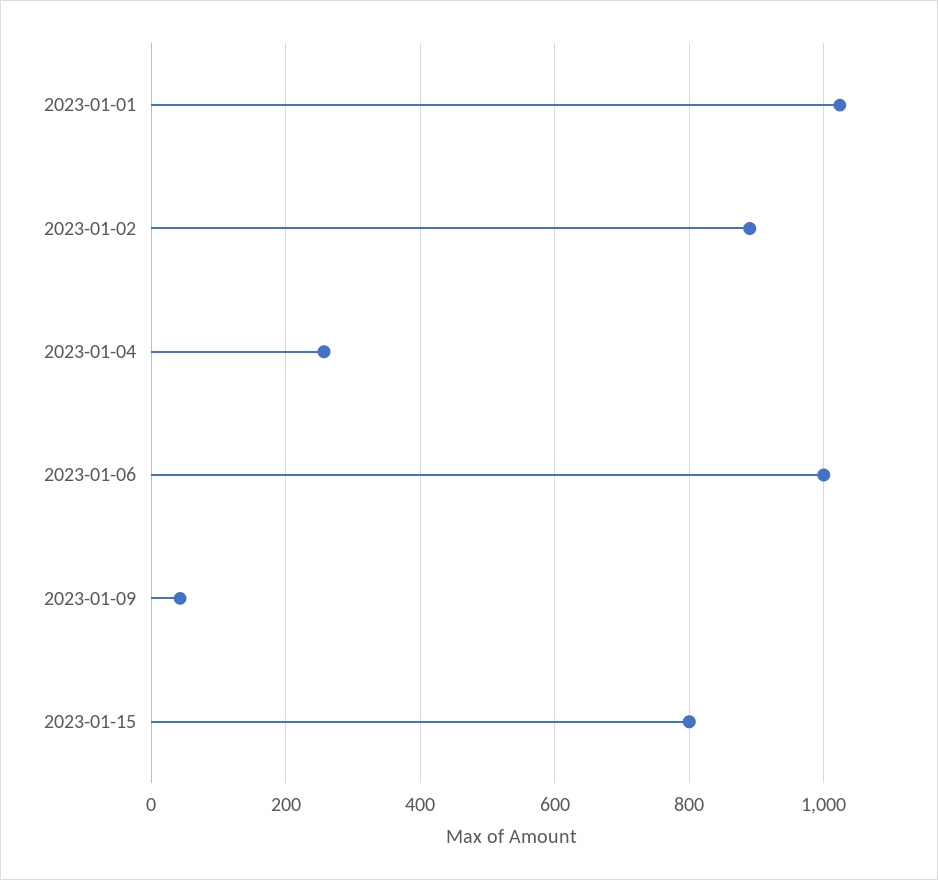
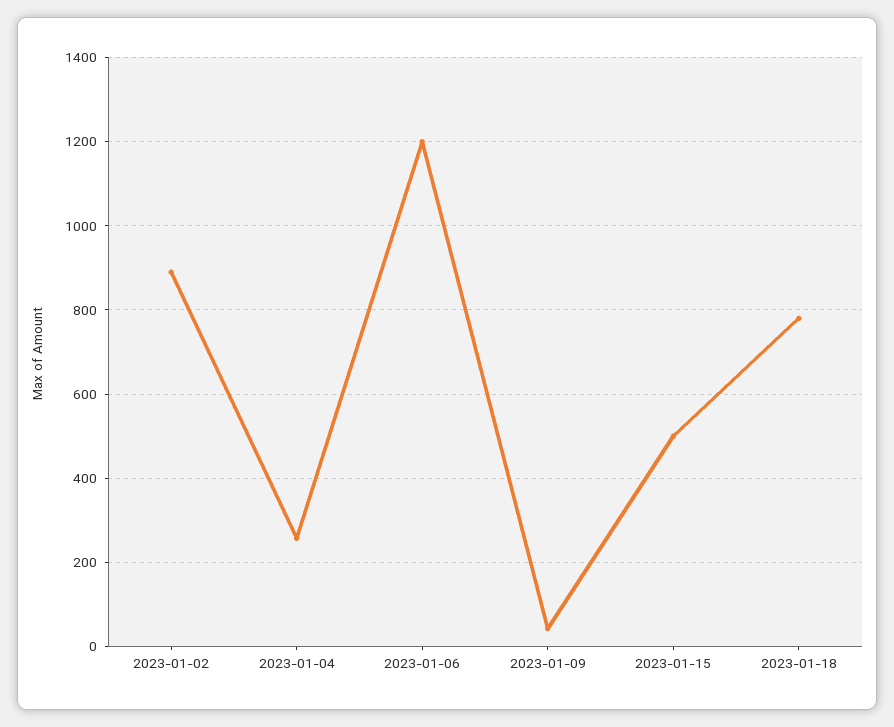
2023-01-01: 1020 -> none
2023-01-06: 1000 -> 1200
2023-01-15: 800 -> 500
2023-01-18: none -> 780

